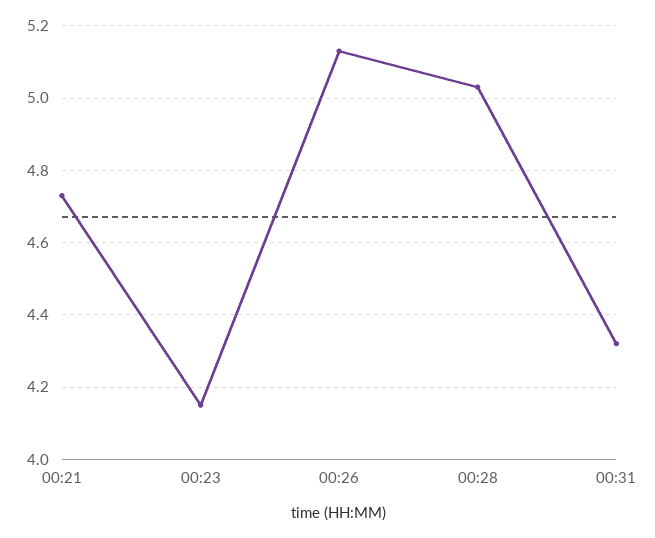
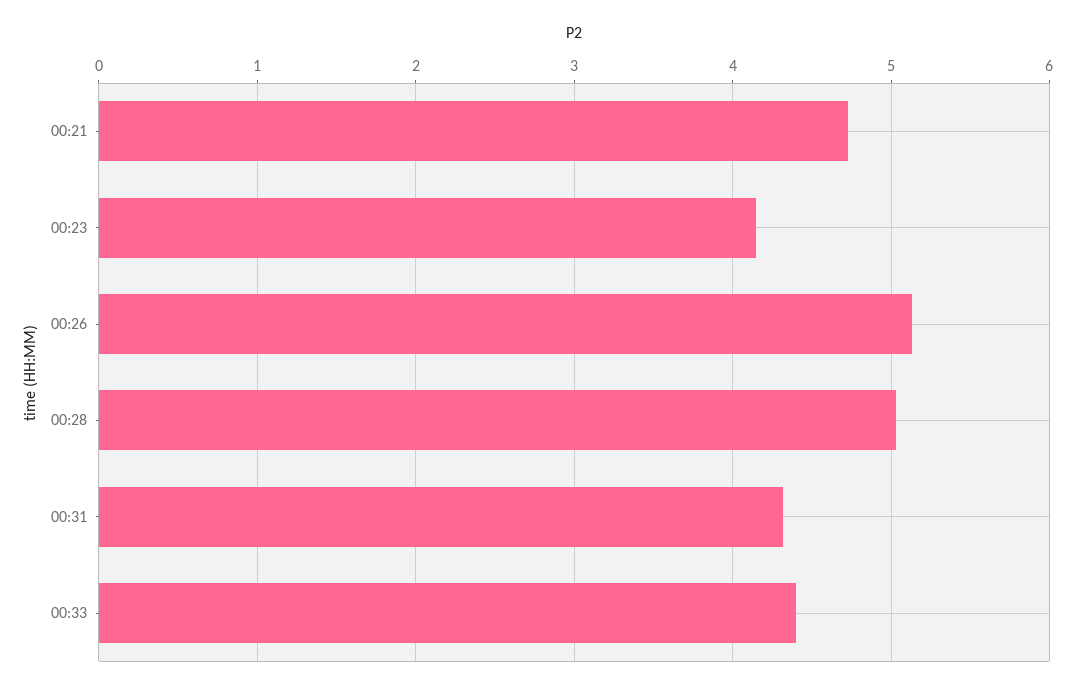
00:33: none -> 4.4

